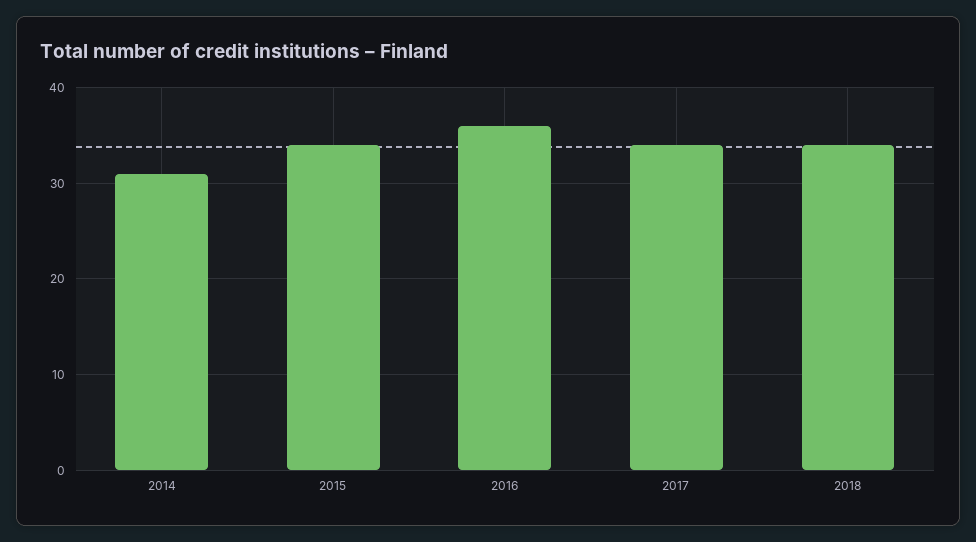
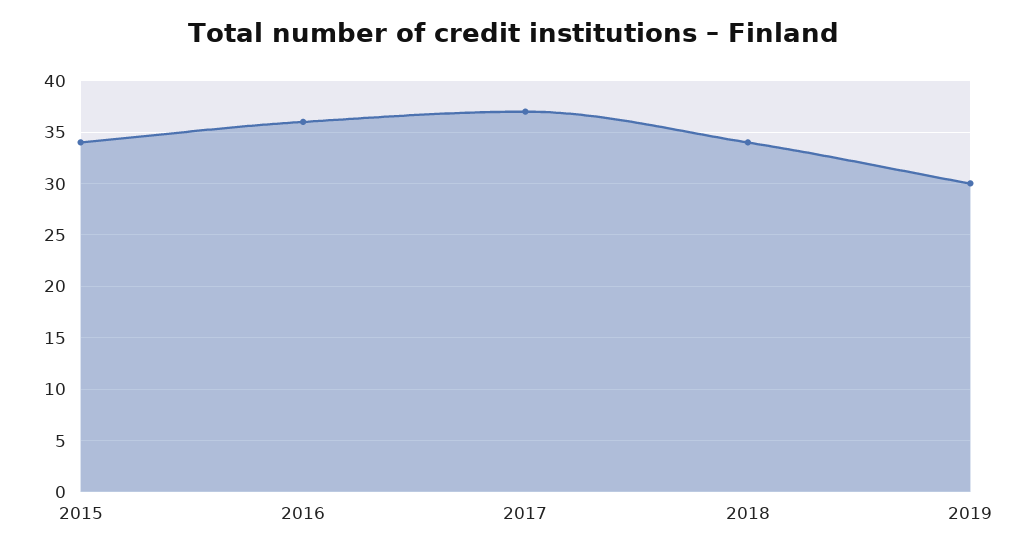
2014: 31 -> none
2017: 34 -> 37
2019: none -> 30

